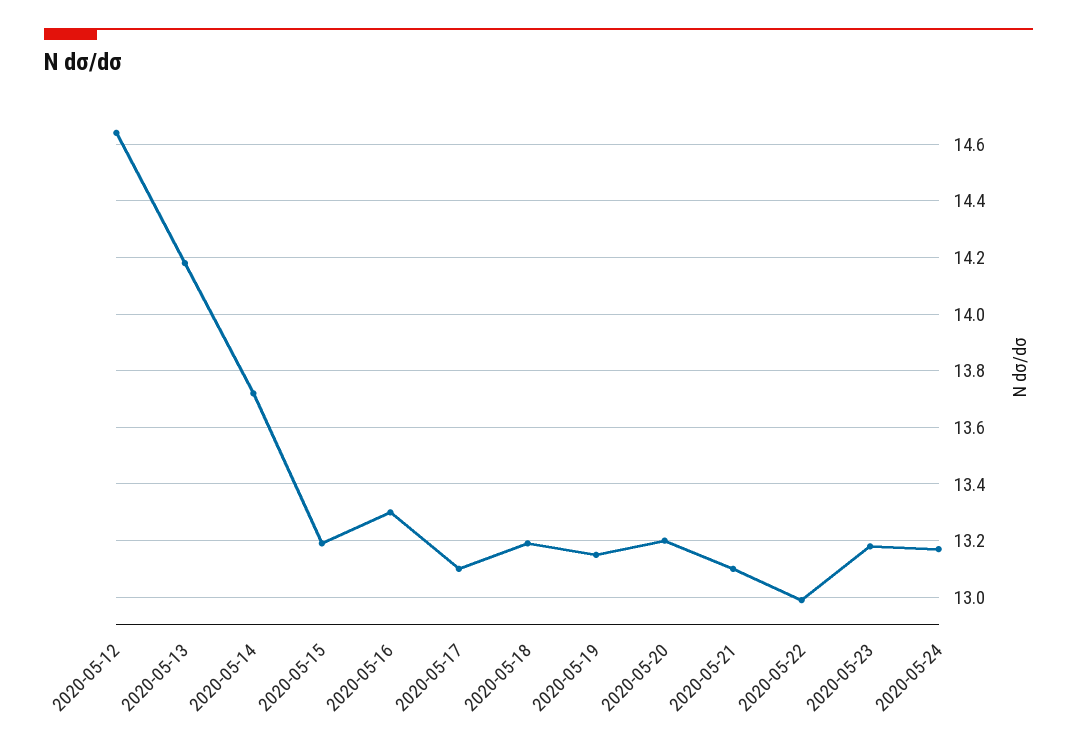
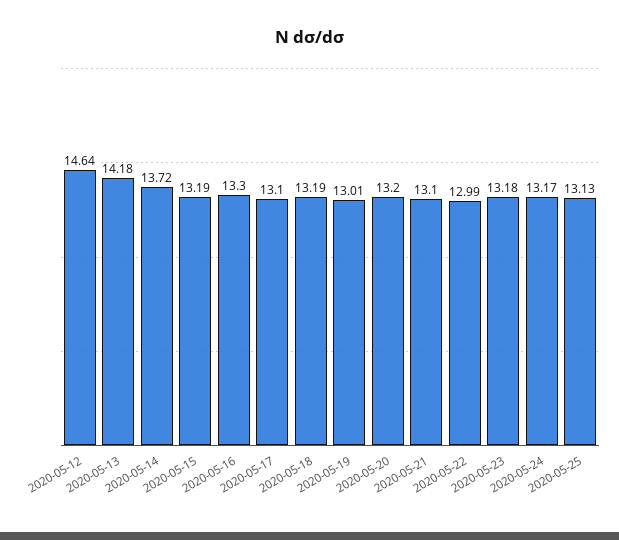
2020-05-19: 13.15 -> 13.01
2020-05-25: none -> 13.13

